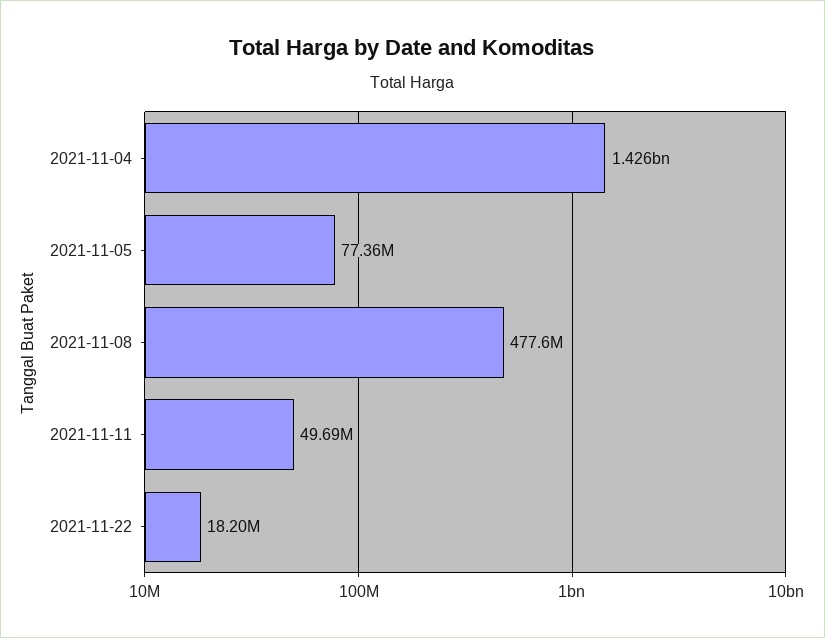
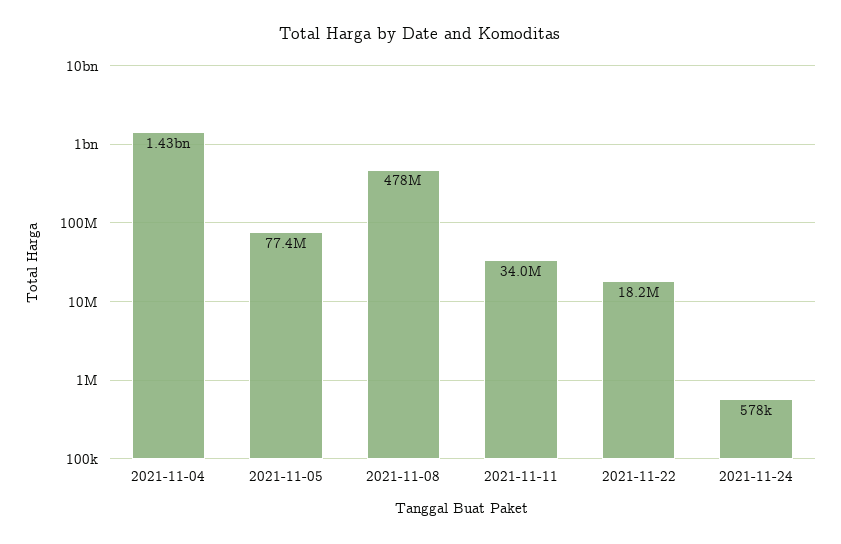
2021-11-11: 49690000 -> 34000000
2021-11-24: none -> 578000

